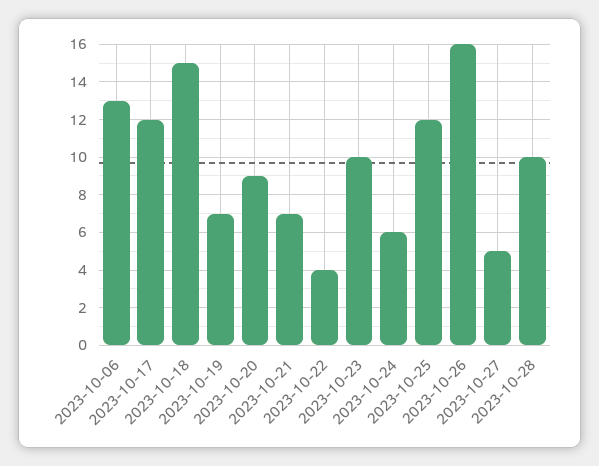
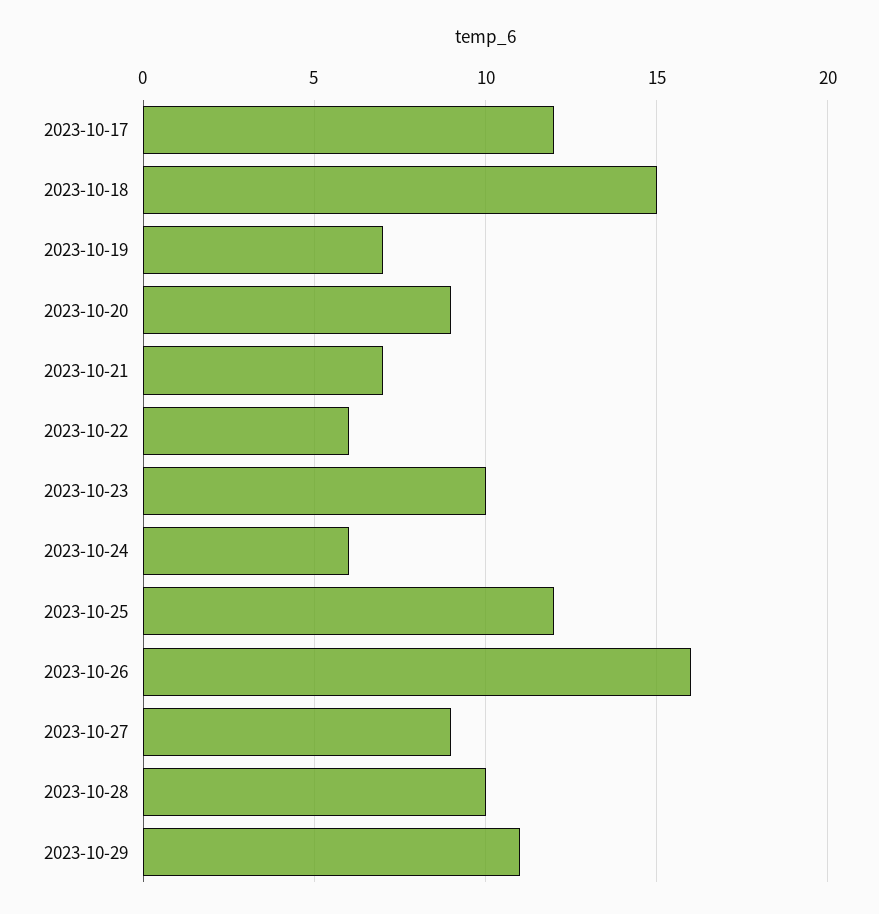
2023-10-06: 13 -> none
2023-10-22: 4 -> 6
2023-10-27: 5 -> 9
2023-10-29: none -> 11

